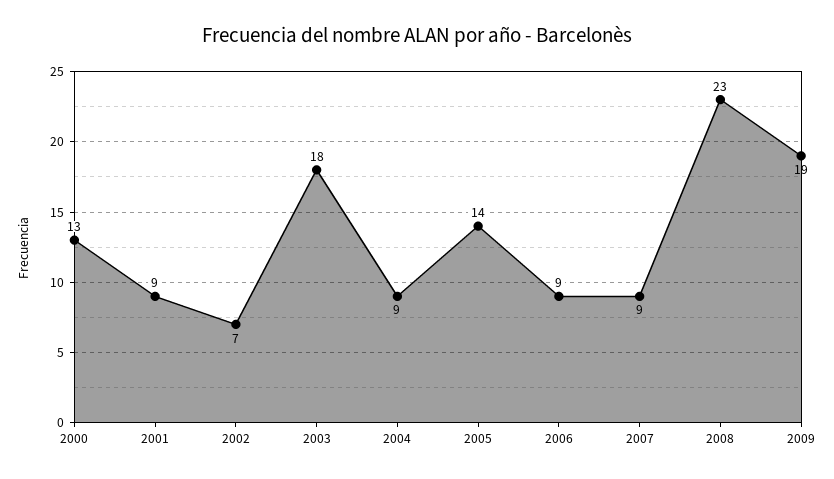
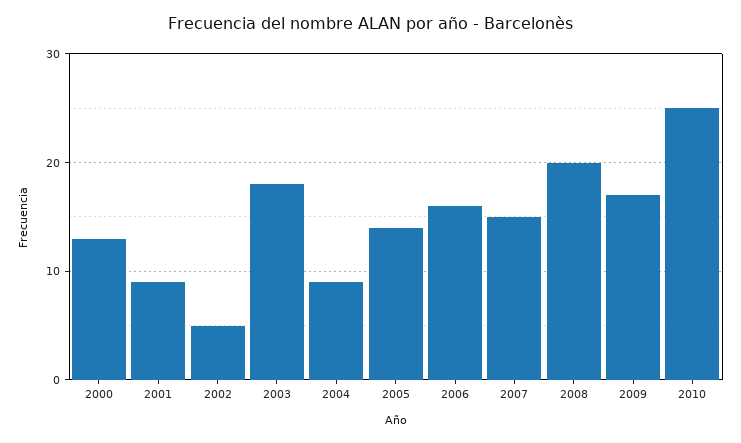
2002: 7 -> 5
2006: 9 -> 16
2007: 9 -> 15
2008: 23 -> 20
2009: 19 -> 17
2010: none -> 25

